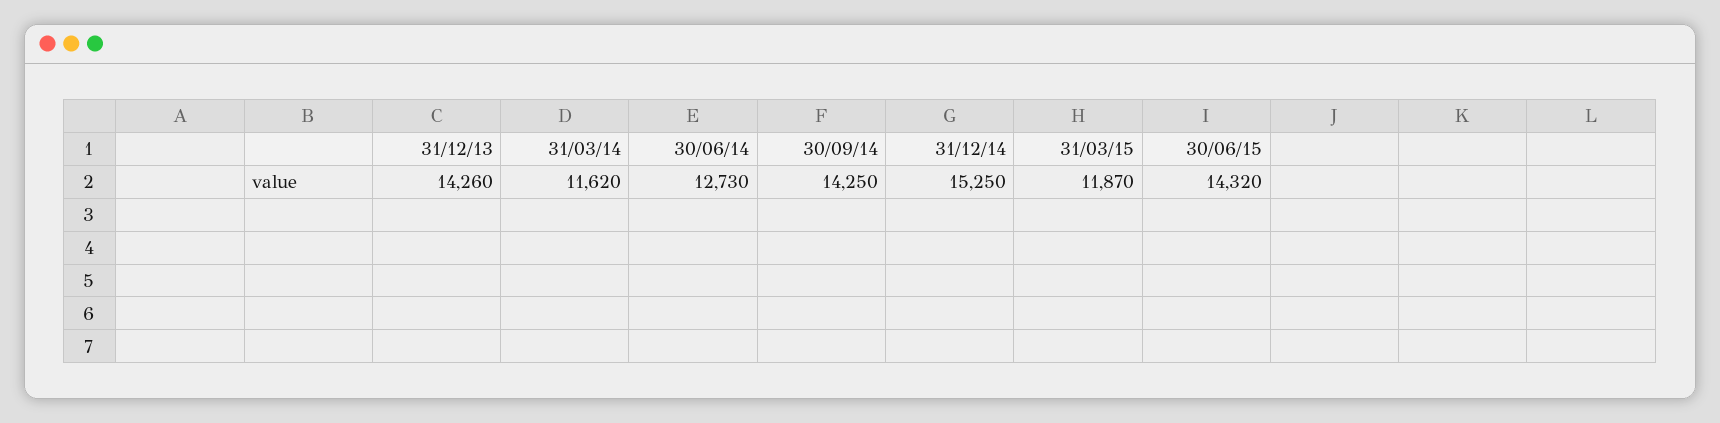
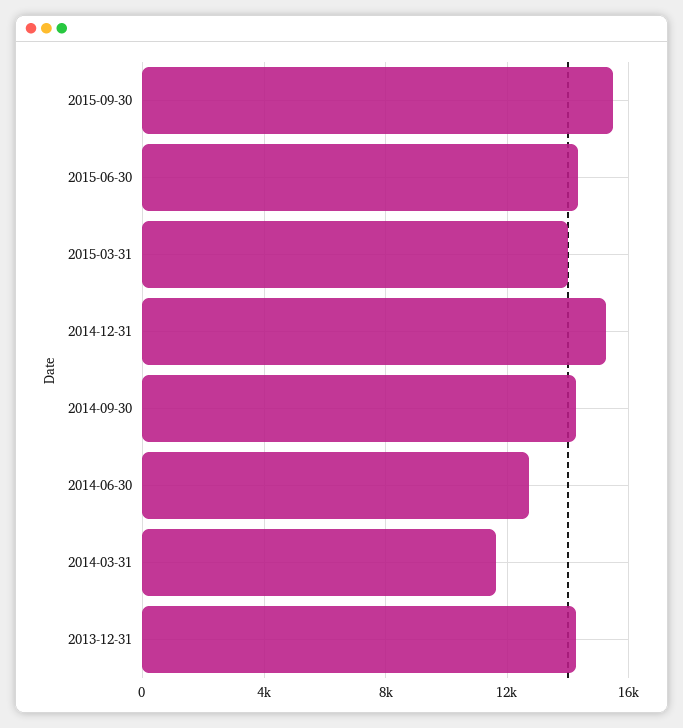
31/03/15: 11870 -> 14000
2015-09-30: none -> 15500

